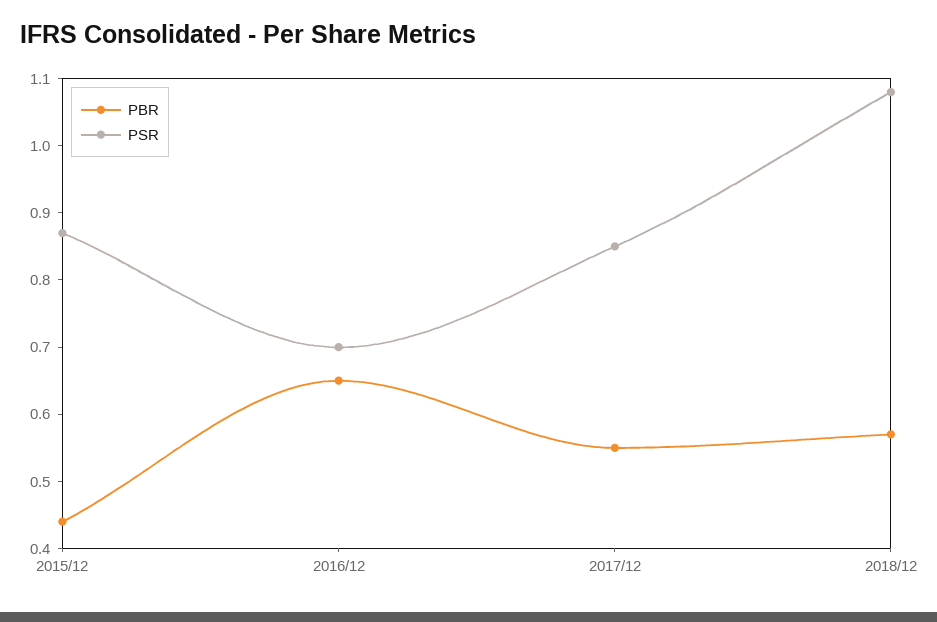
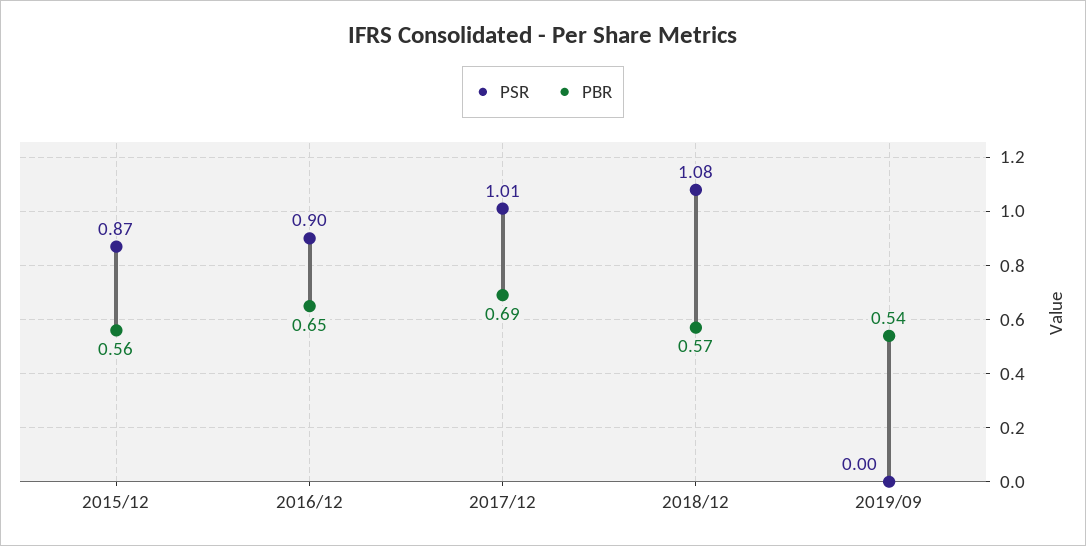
PBR, 2015/12: 0.45 -> 0.56
PSR, 2016/12: 0.7 -> 0.9
PBR, 2017/12: 0.55 -> 0.69
PSR, 2017/12: 0.85 -> 1.01
PSR, 2019/09: none -> 0
PBR, 2019/09: none -> 0.54

